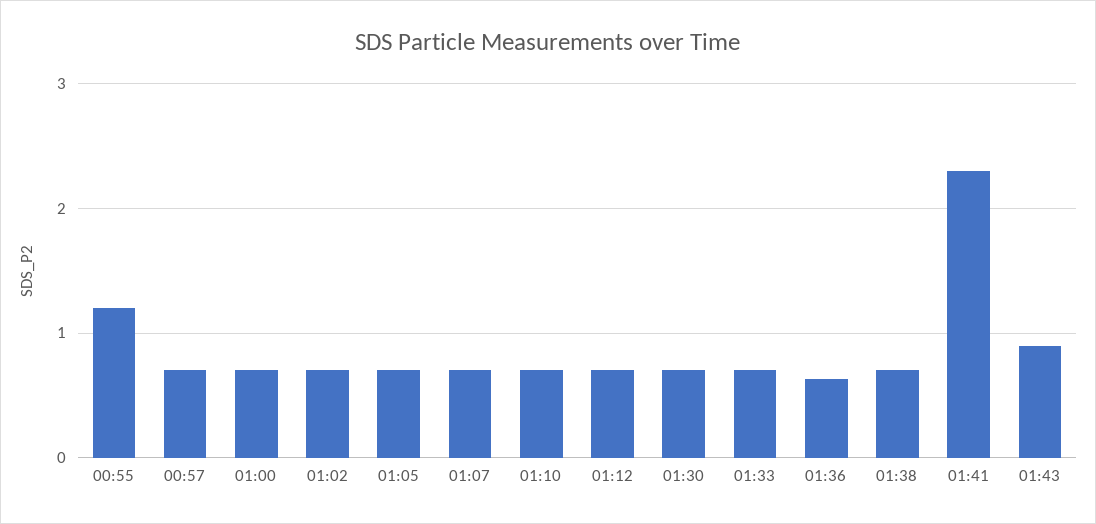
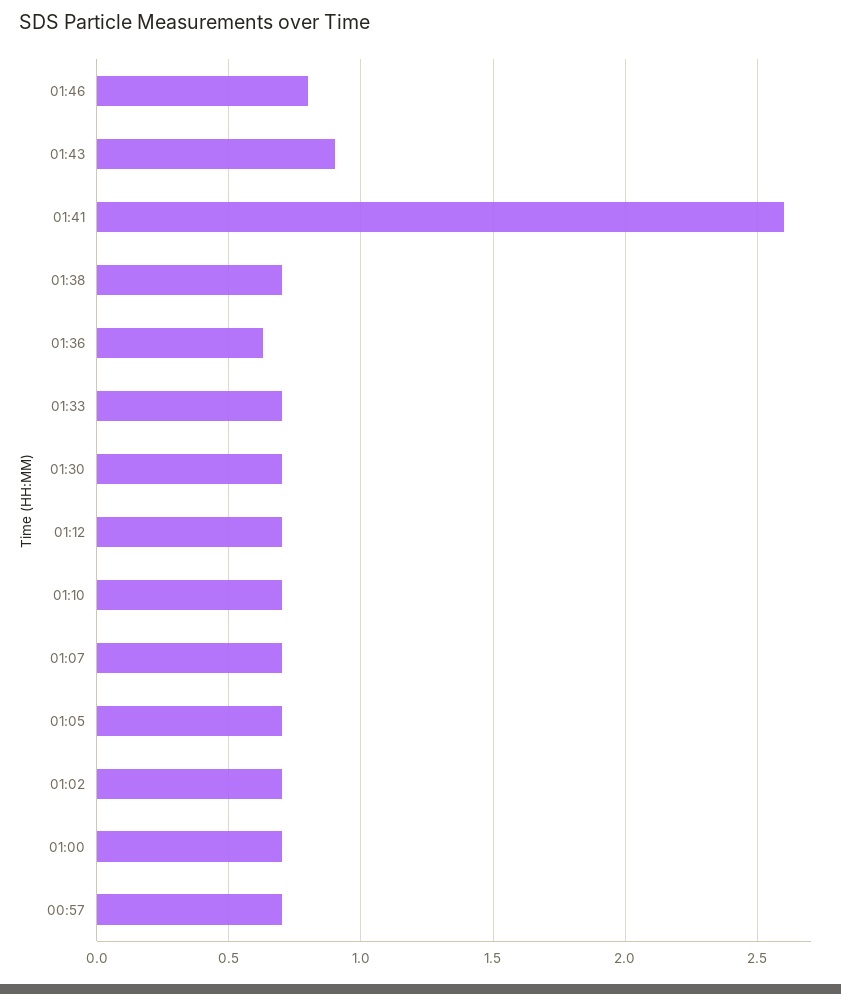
00:55: 1.2 -> none
01:41: 2.3 -> 2.6
01:46: none -> 0.8

